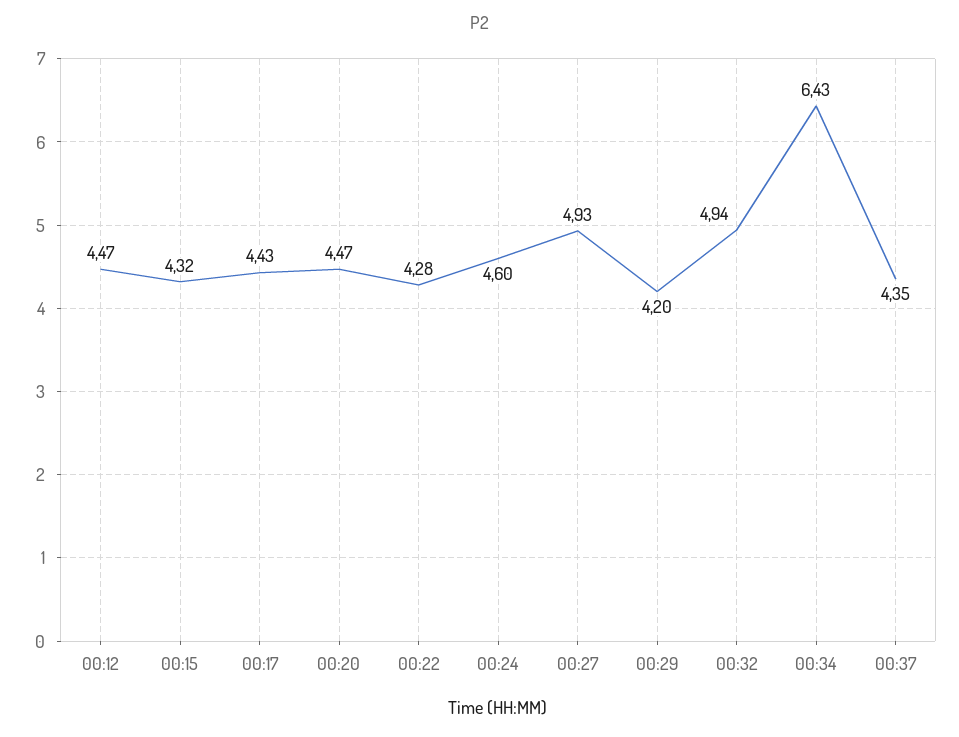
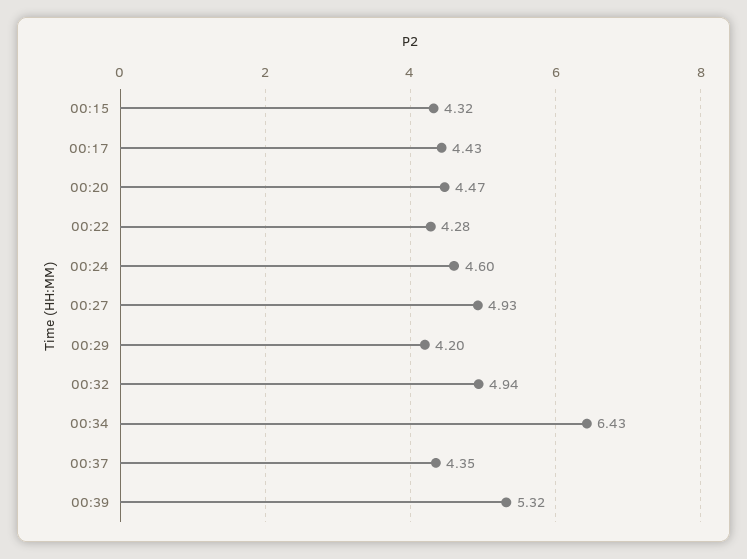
00:12: 4.47 -> none
00:39: none -> 5.32

